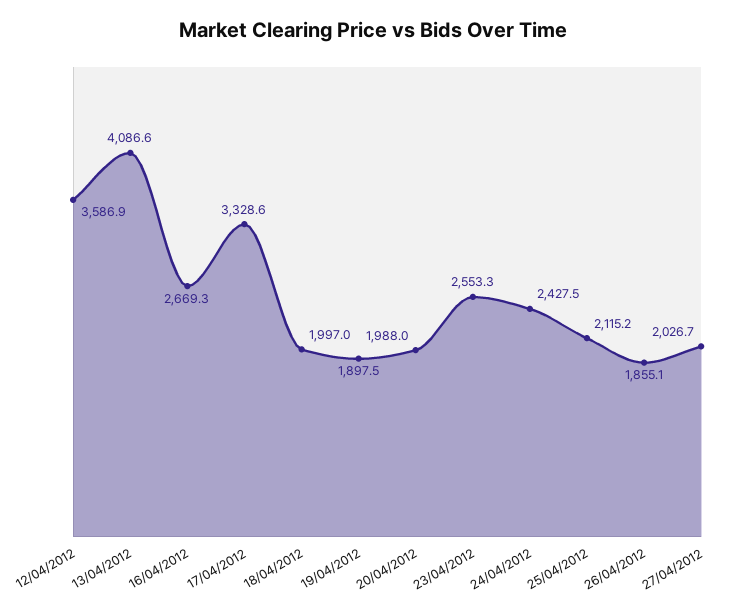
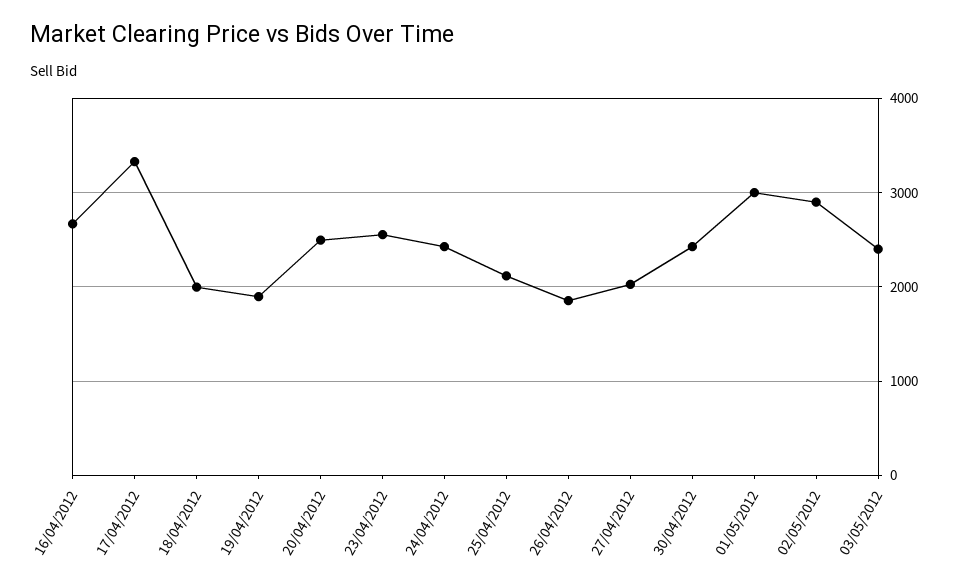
12/04/2012: 3586.9 -> none
13/04/2012: 4086.6 -> none
20/04/2012: 1988 -> 2500
30/04/2012: none -> 2400
01/05/2012: none -> 3000
02/05/2012: none -> 2900
03/05/2012: none -> 2400

